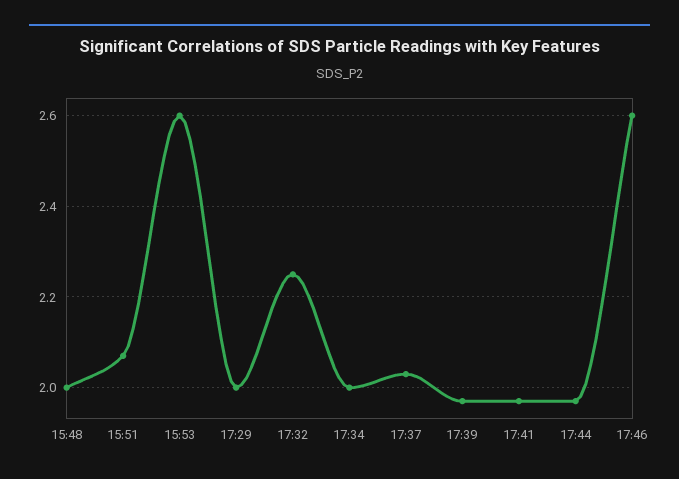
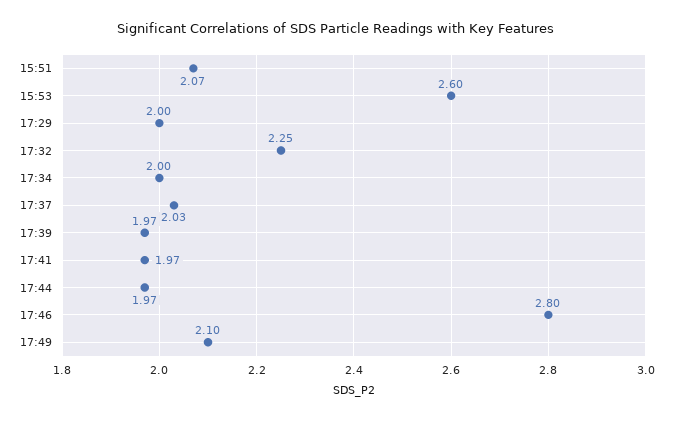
15:48: 2 -> none
17:46: 2.6 -> 2.8
17:49: none -> 2.1

